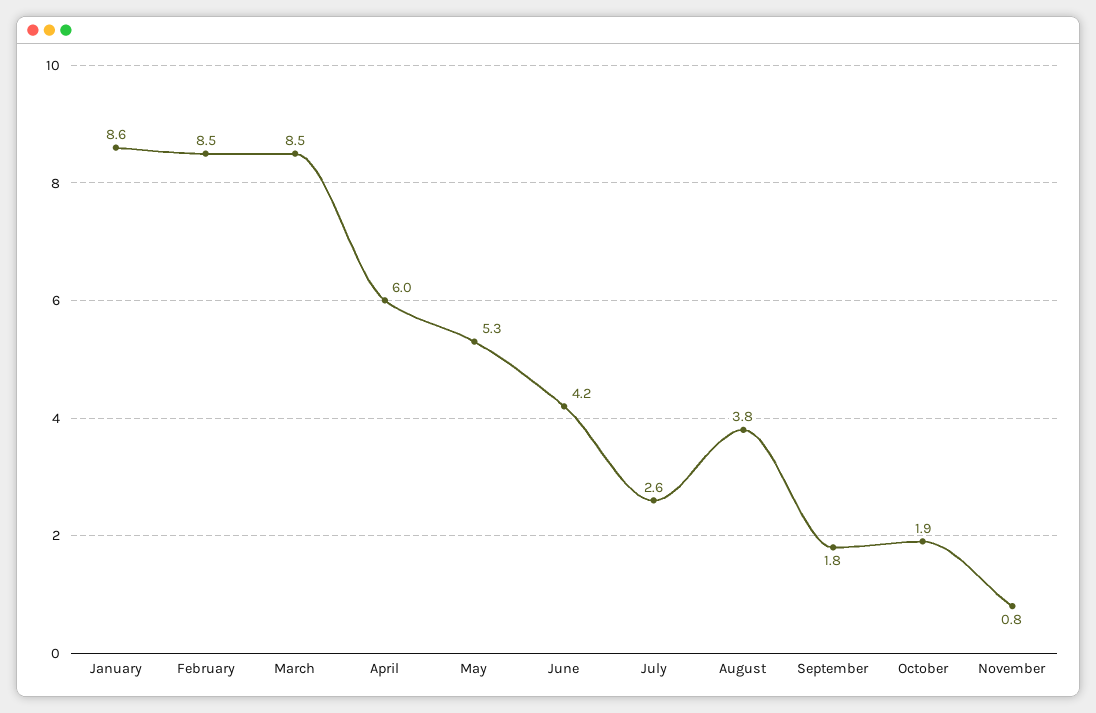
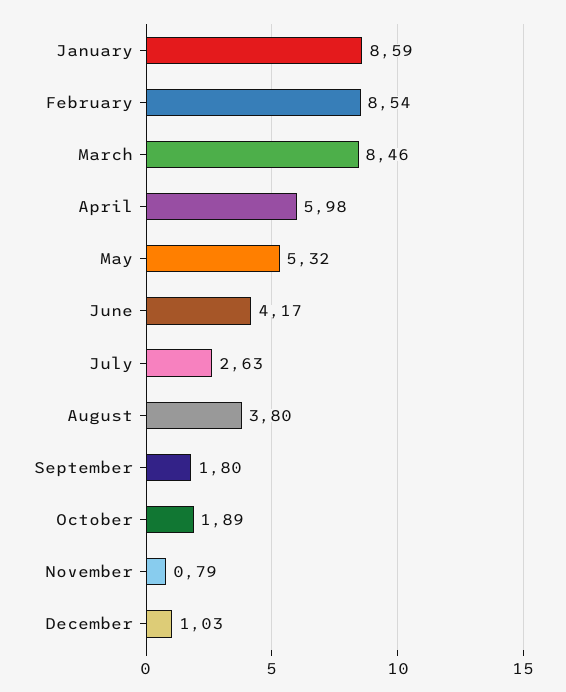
December: none -> 1.03

